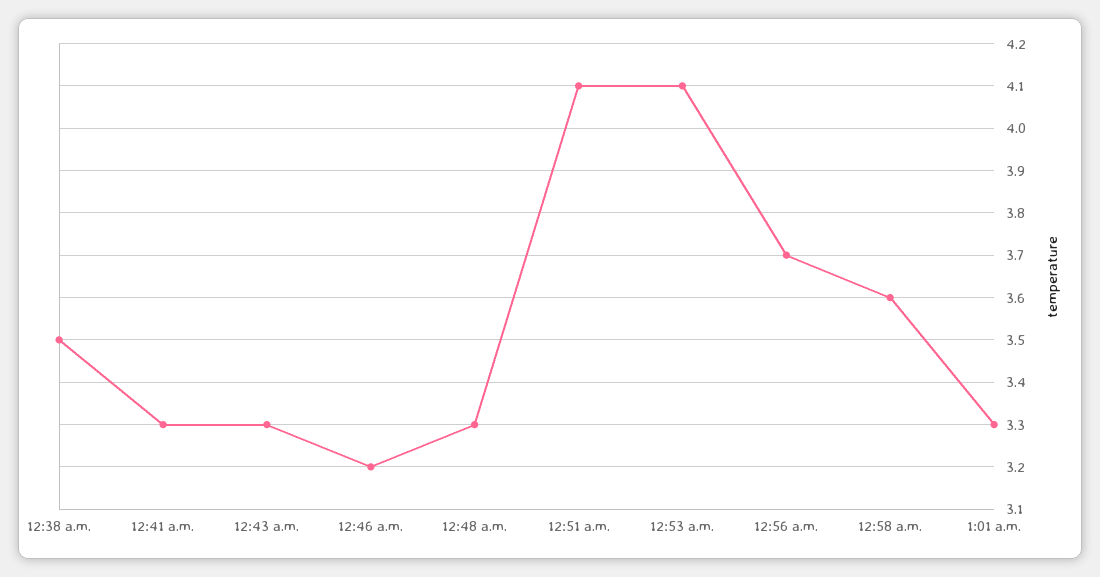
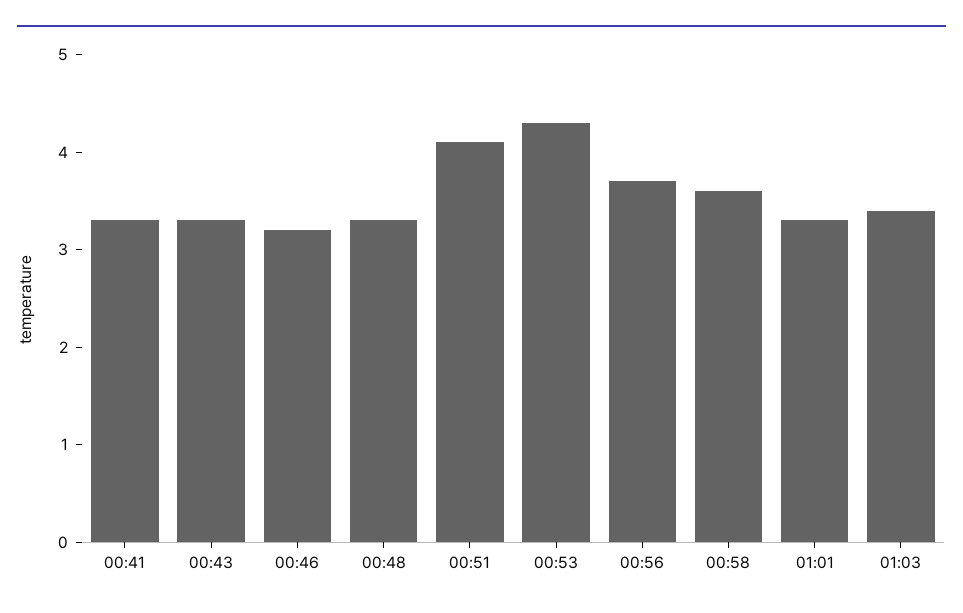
12:38 a.m.: 3.5 -> none
12:53 a.m.: 4.1 -> 4.3
01:03: none -> 3.4

